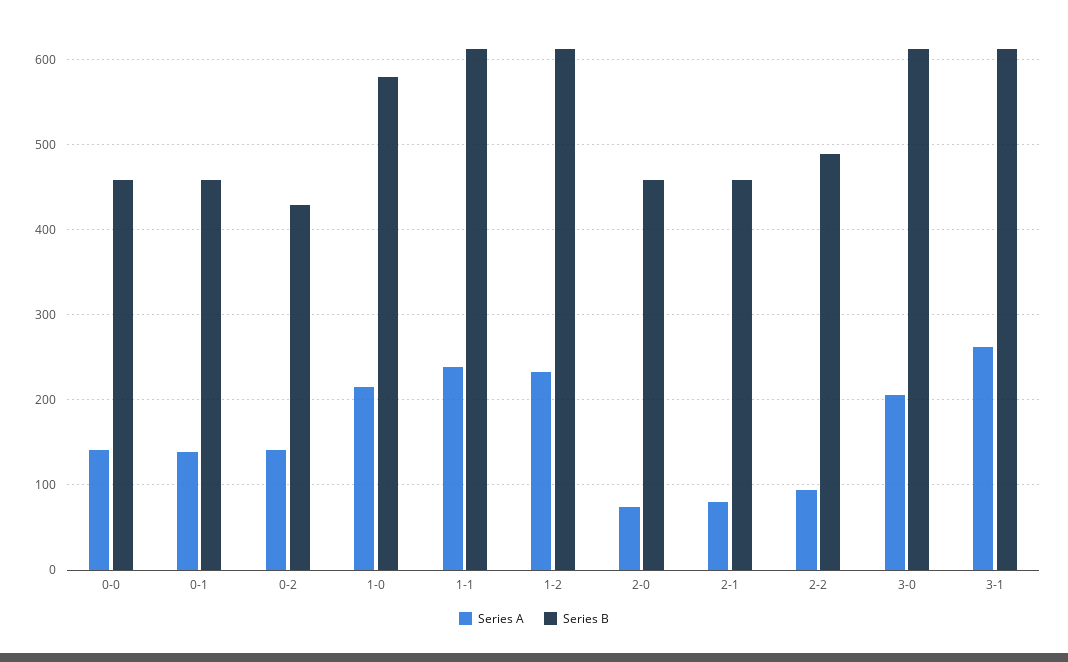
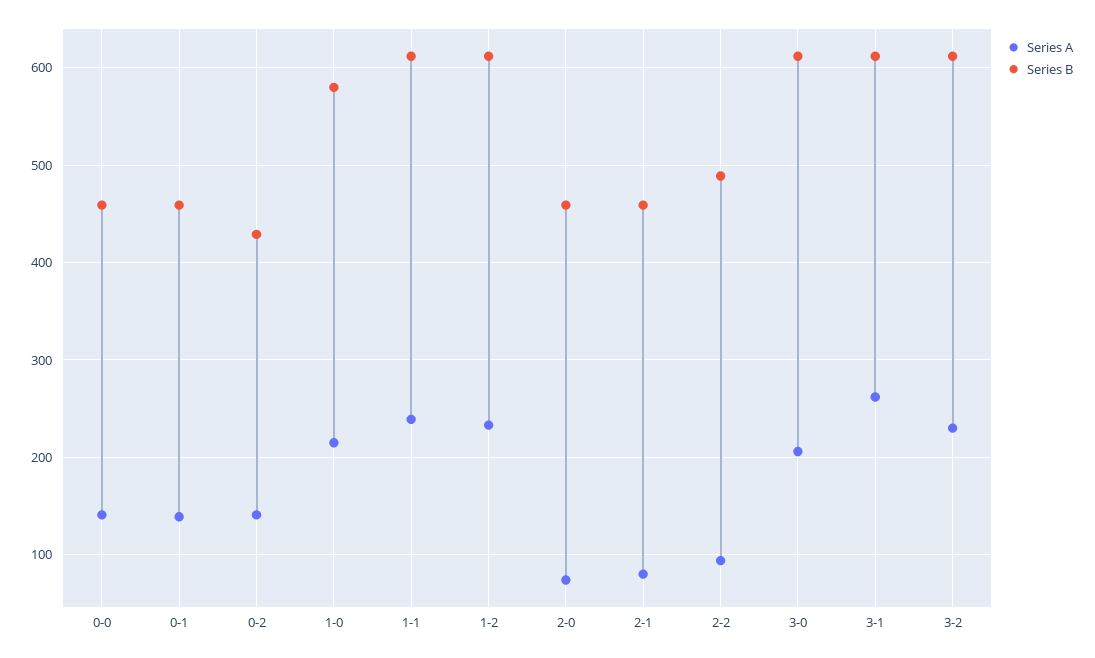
Series A, 3-2: none -> 230
Series B, 3-2: none -> 610

